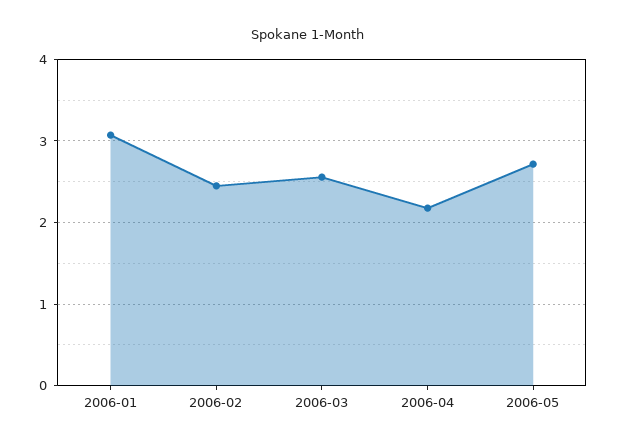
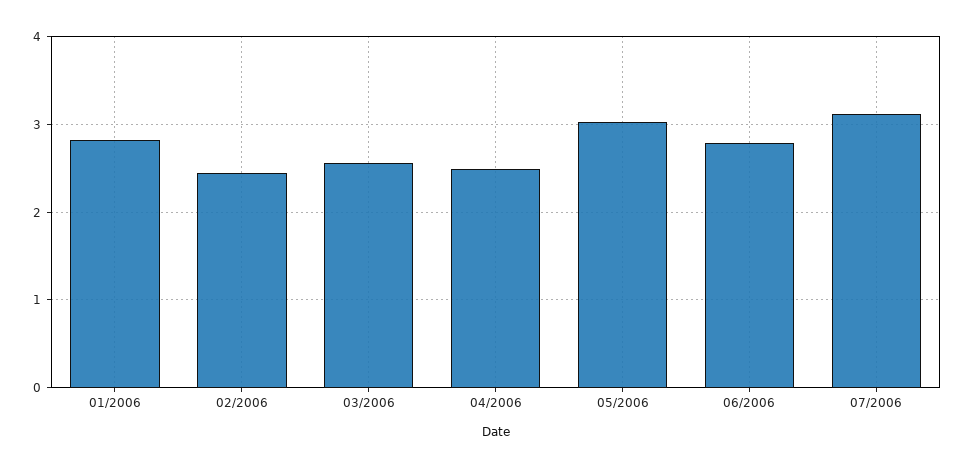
2006-01: 3.1 -> 2.8
2006-04: 2.2 -> 2.5
2006-05: 2.7 -> 3
06/2006: none -> 2.8
07/2006: none -> 3.1

